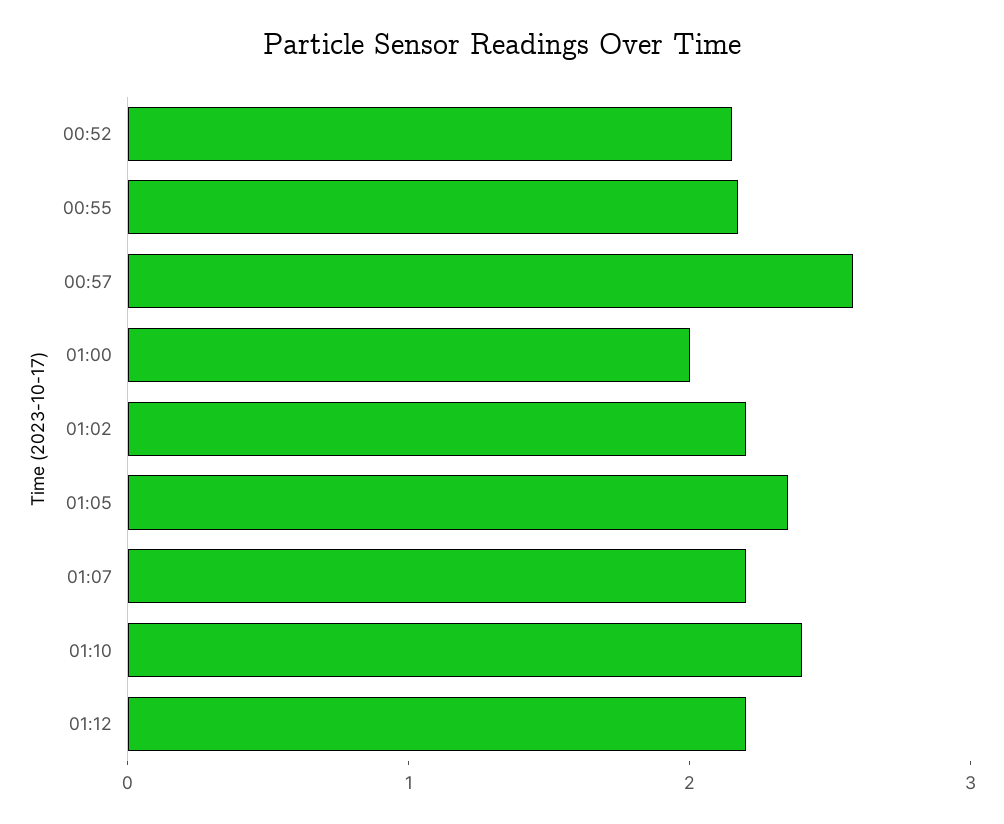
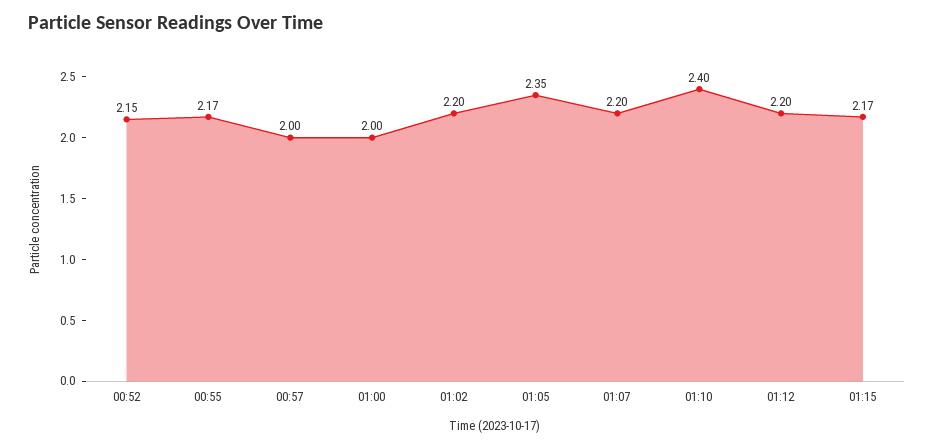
00:57: 2.6 -> 2
01:15: none -> 2.17

